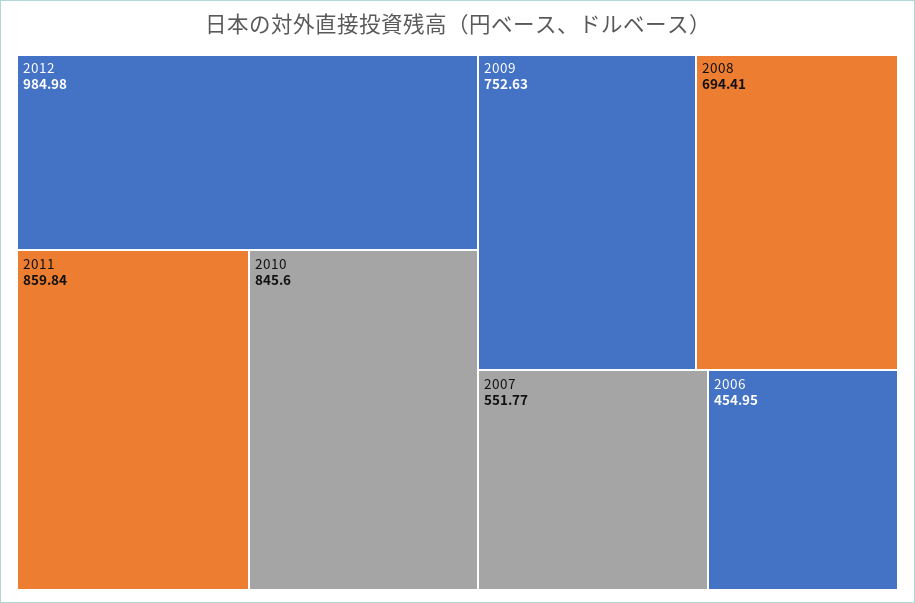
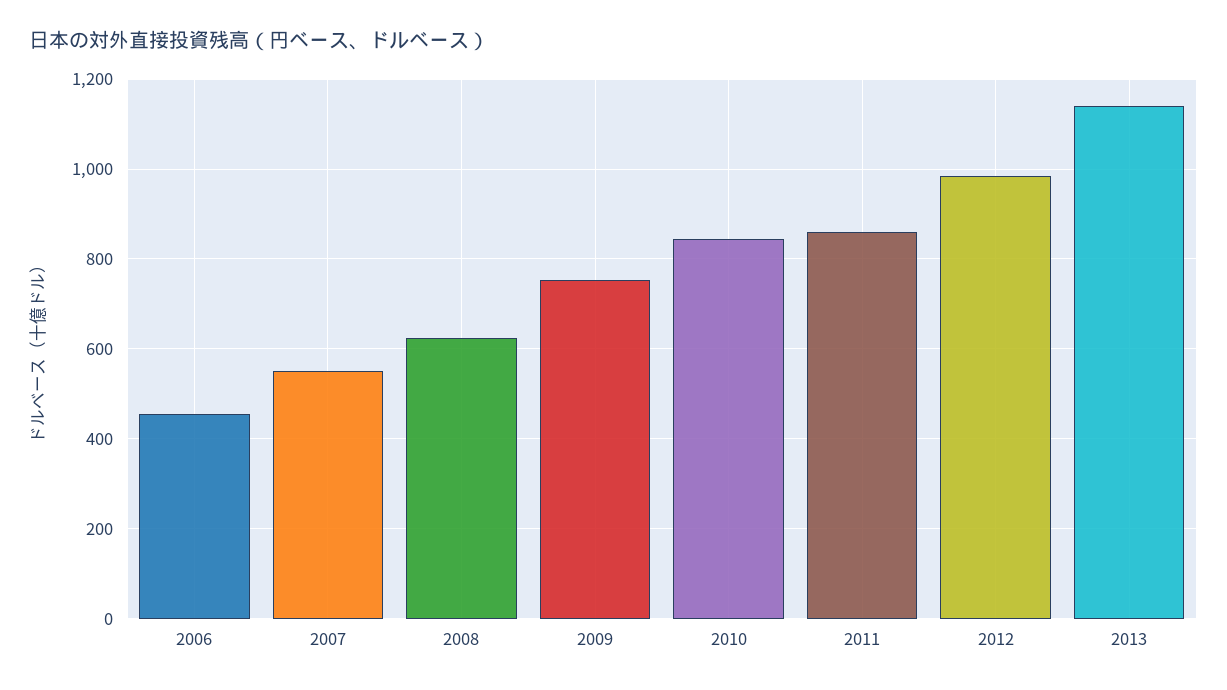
2008: 694.41 -> 620
2013: none -> 1140

